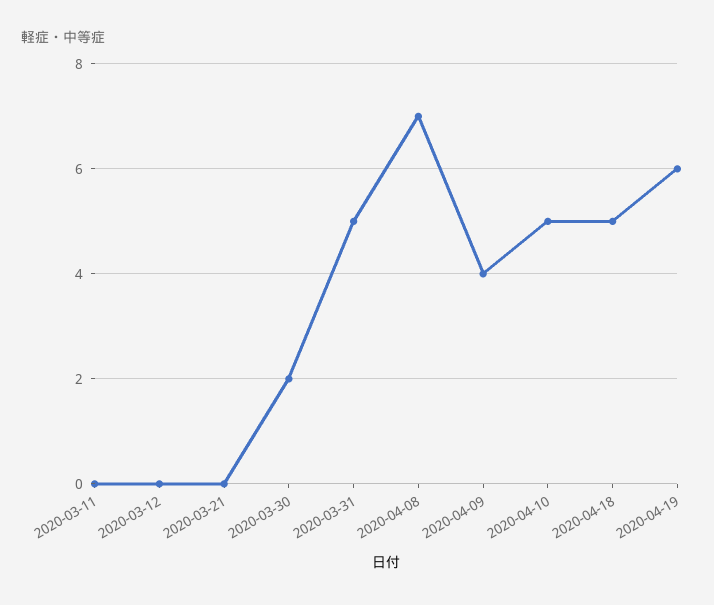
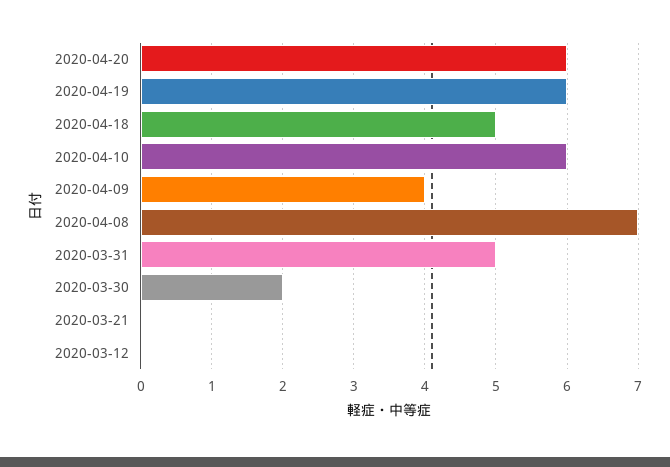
2020-03-11: 0 -> none
2020-04-10: 5 -> 6
2020-04-20: none -> 6

